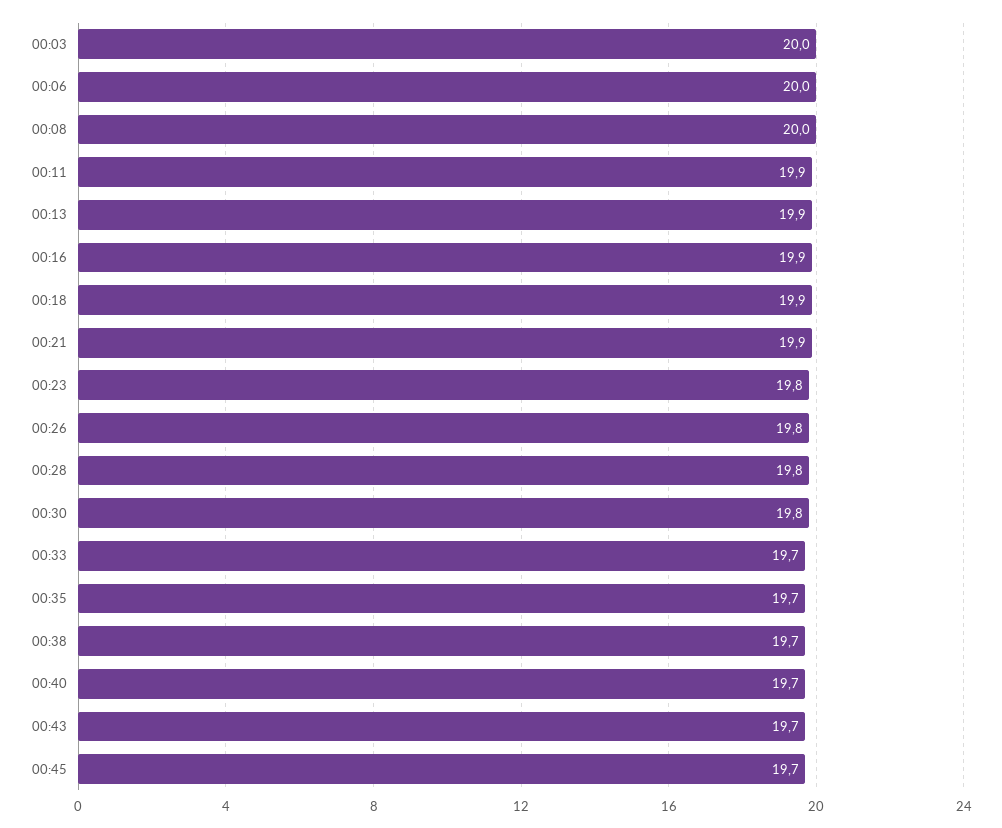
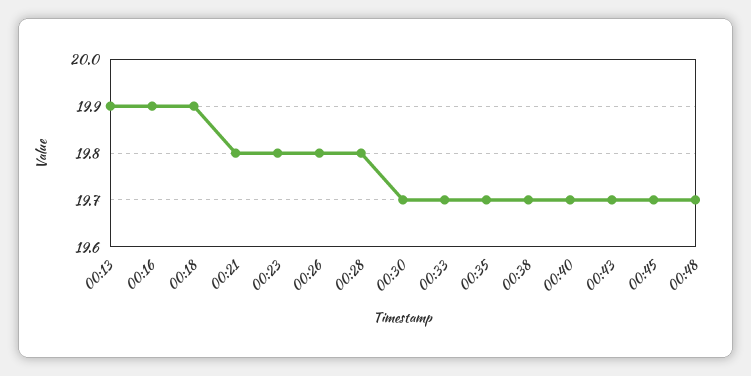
00:03: 20 -> none
00:06: 20 -> none
00:08: 20 -> none
00:11: 19.9 -> none
00:21: 19.9 -> 19.8
00:30: 19.8 -> 19.7
00:48: none -> 19.7

